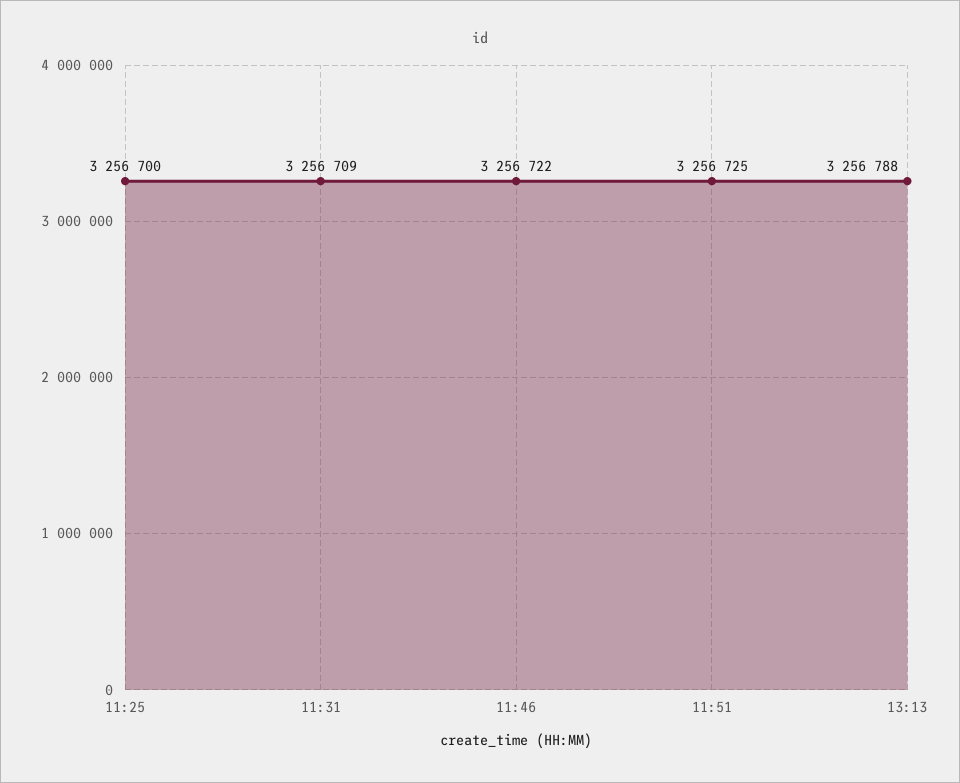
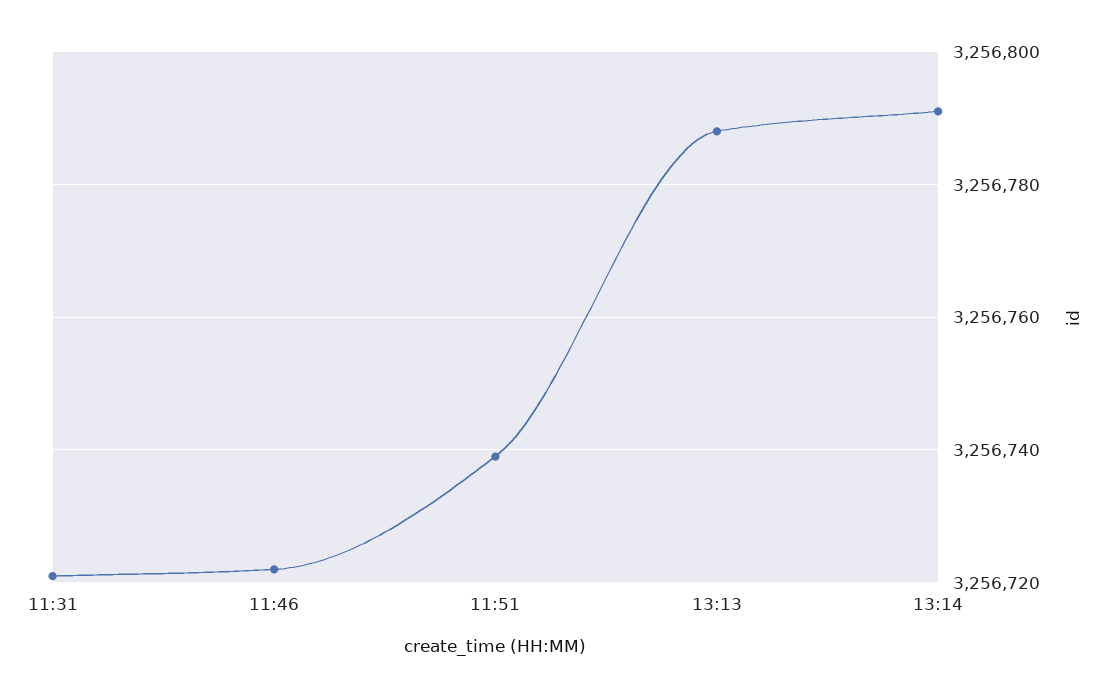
11:25: 3256700 -> none
11:31: 3256709 -> 3256720
11:51: 3256725 -> 3256740
13:14: none -> 3256790

